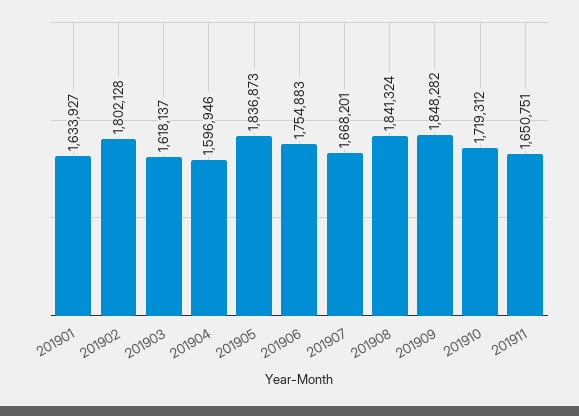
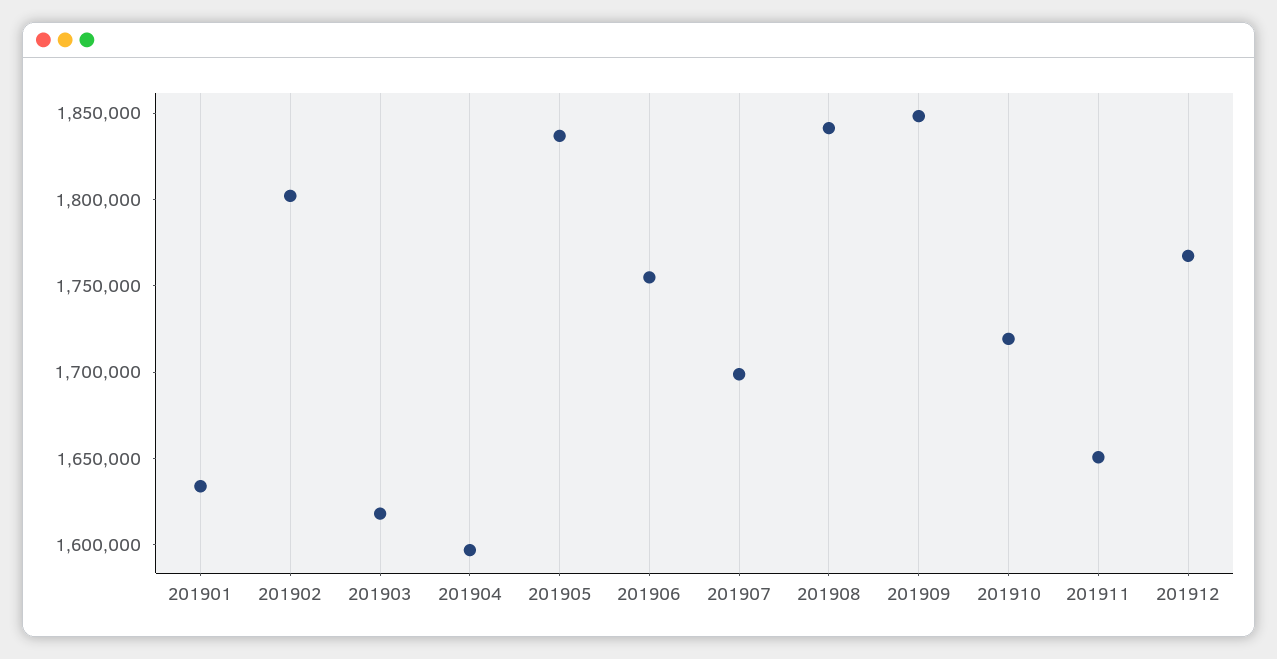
201907: 1668201 -> 1700000
201912: none -> 1770000

